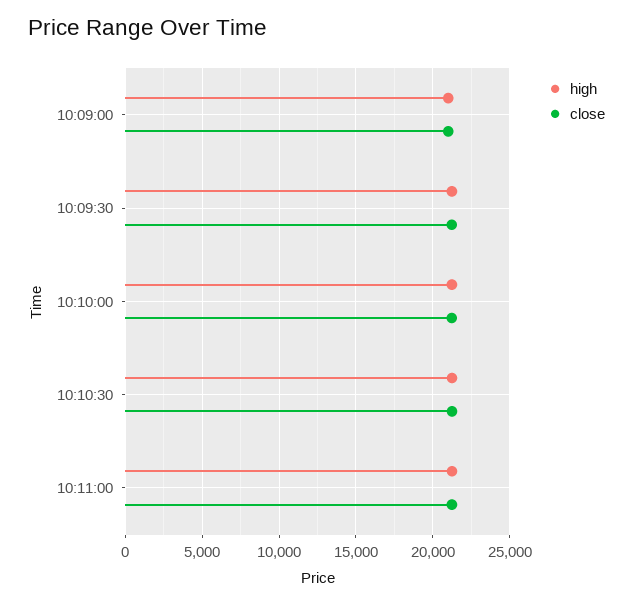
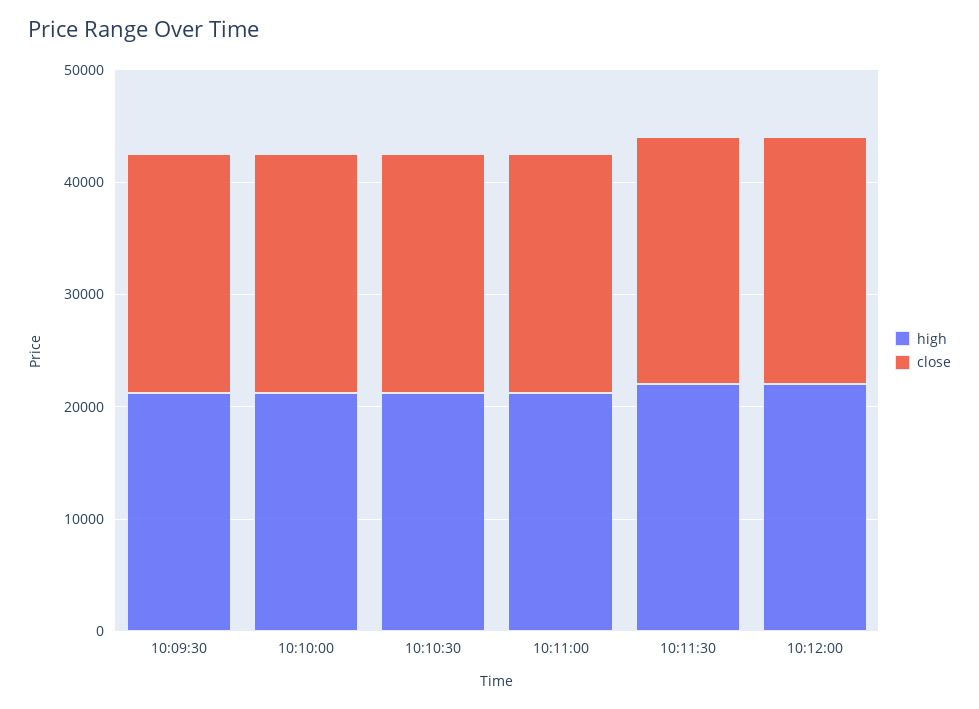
high, 10:09:00: 21000 -> none
close, 10:09:00: 21000 -> none
high, 10:11:30: none -> 22000
close, 10:11:30: none -> 22000
high, 10:12:00: none -> 22000
close, 10:12:00: none -> 22000

